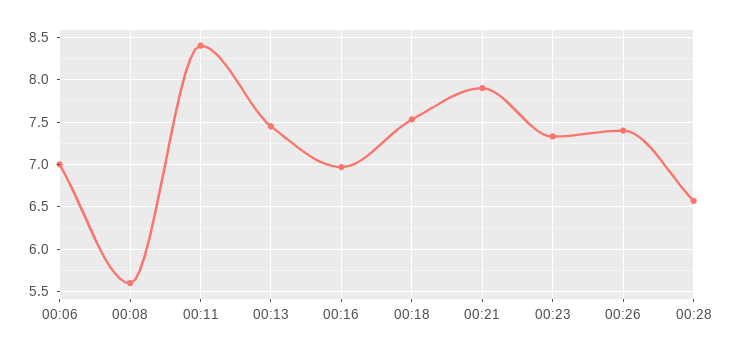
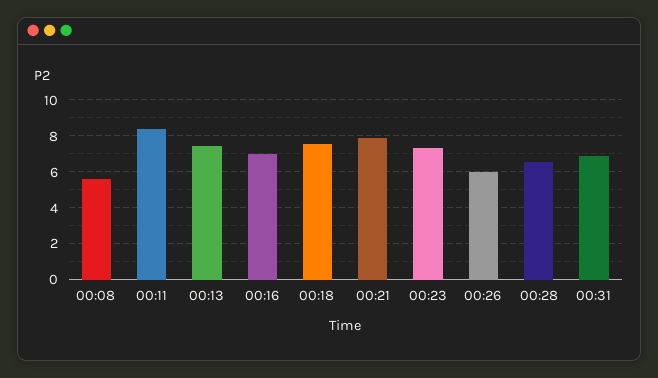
00:06: 7 -> none
00:26: 7.4 -> 6
00:31: none -> 7

